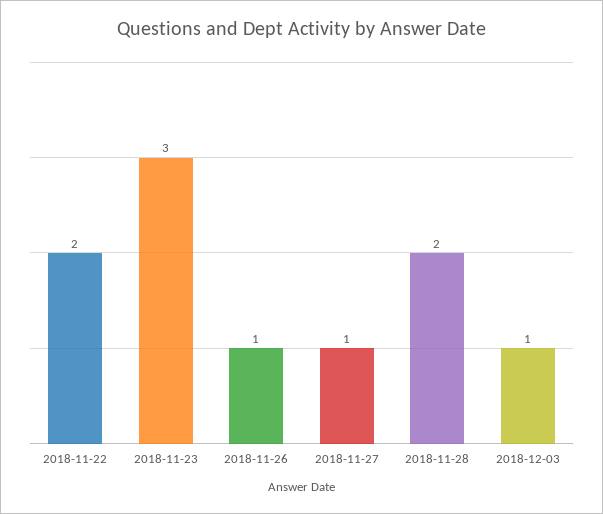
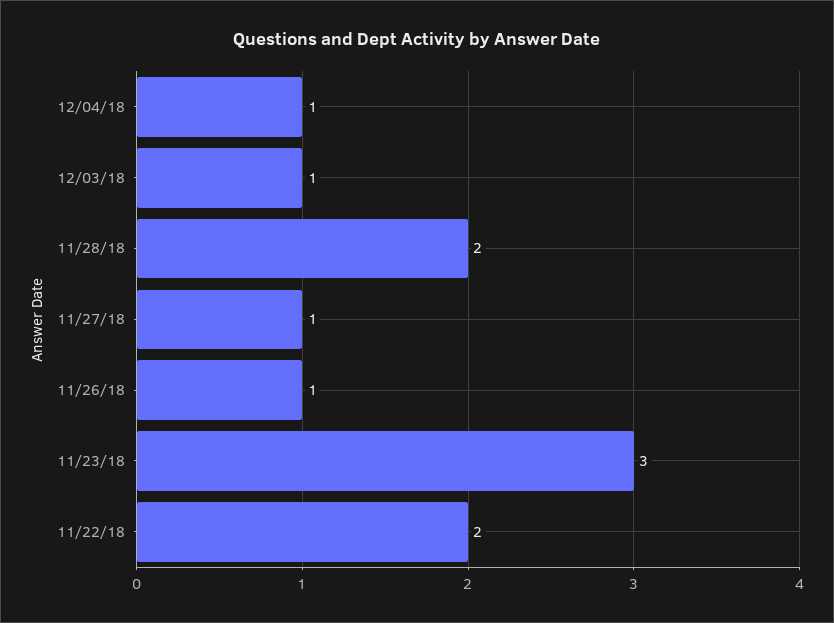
12/04/18: none -> 1

